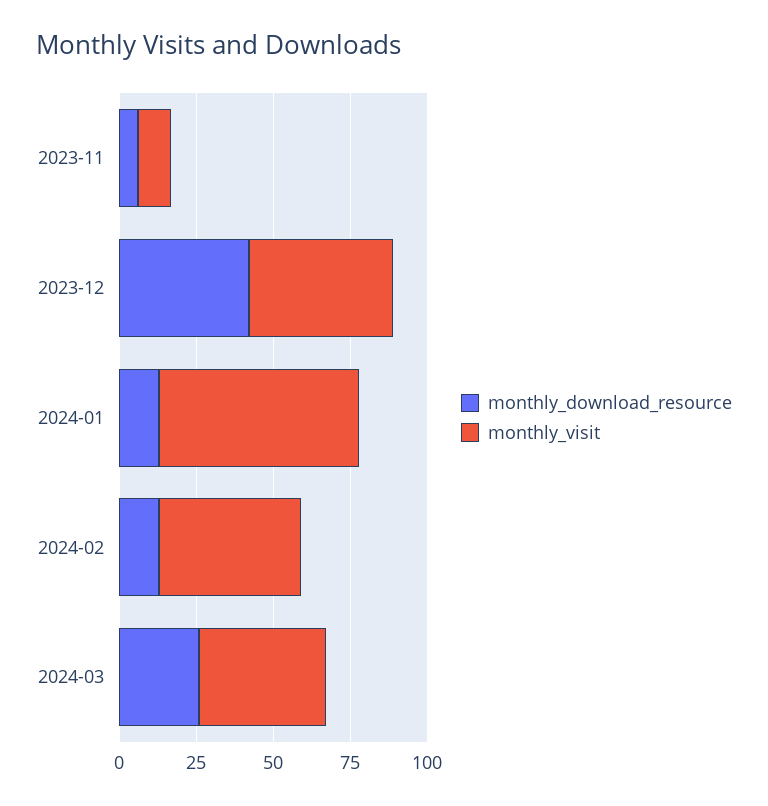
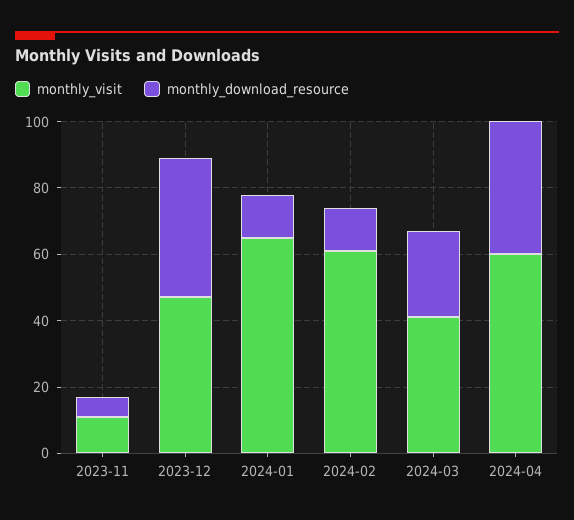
monthly_visit, 2024-02: 45 -> 60
monthly_visit, 2024-04: none -> 60
monthly_download_resource, 2024-04: none -> 40

